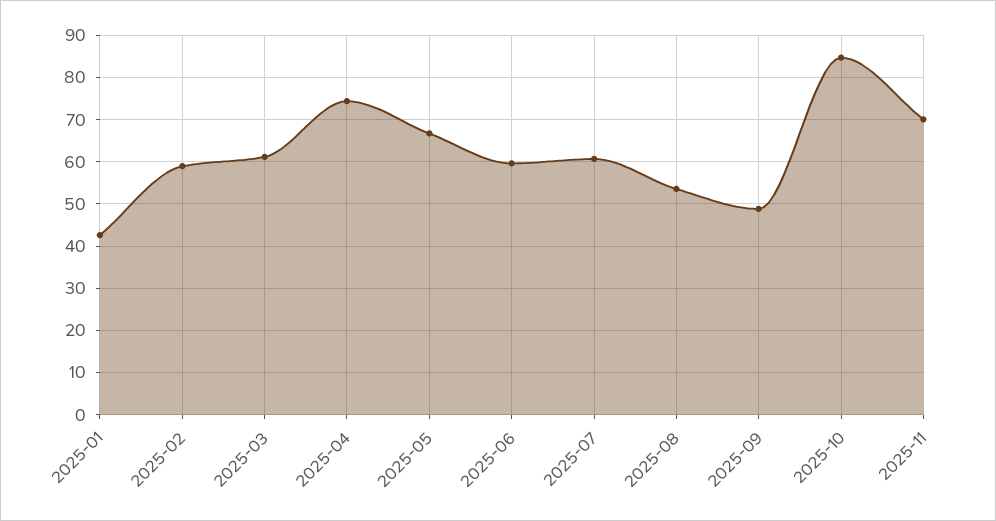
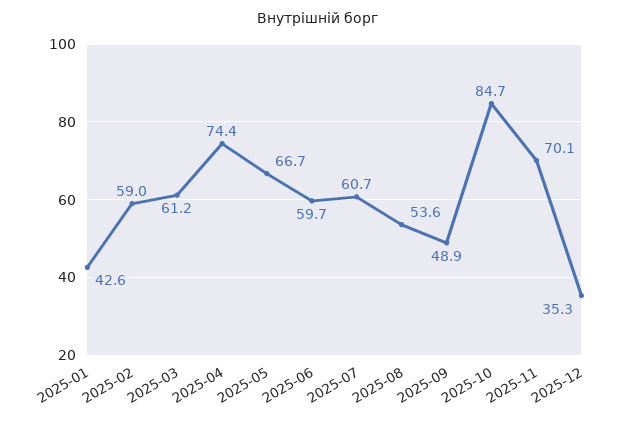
2025-12: none -> 35.3

